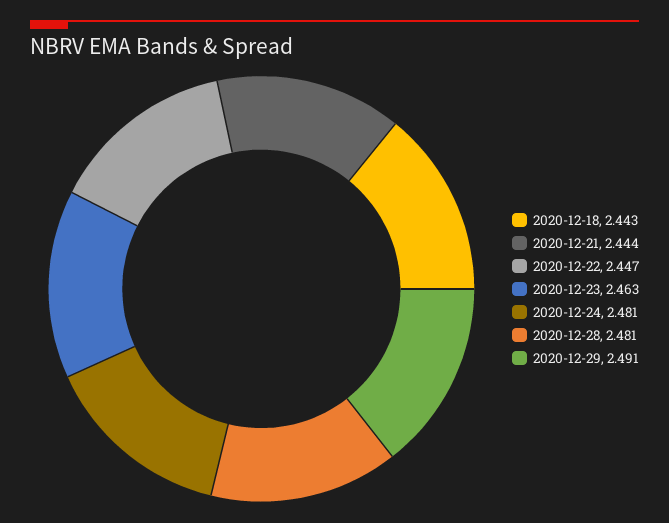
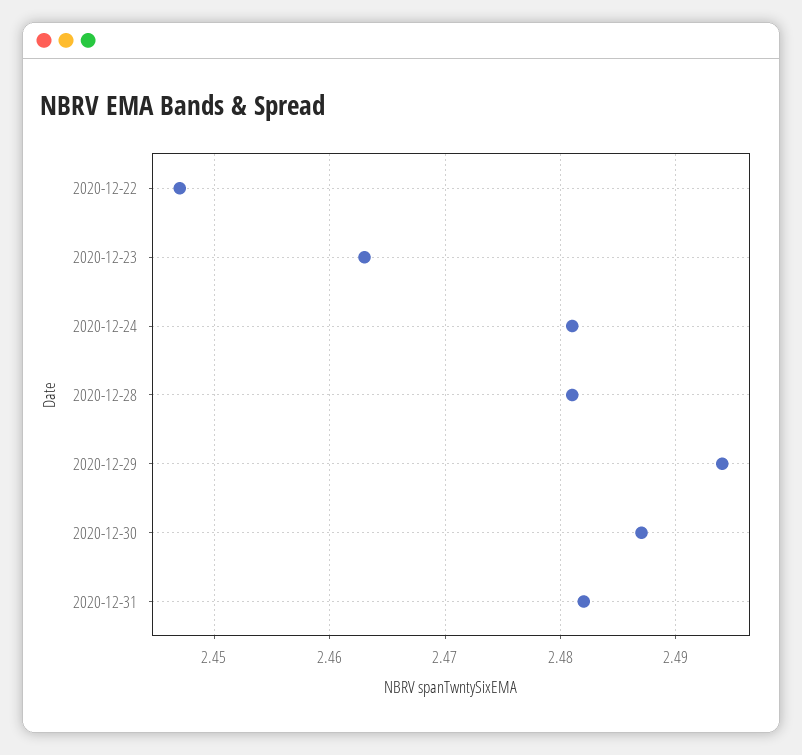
2020-12-18: 2.443 -> none
2020-12-21: 2.444 -> none
2020-12-29: 2.491 -> 2.494
2020-12-30: none -> 2.487
2020-12-31: none -> 2.482

